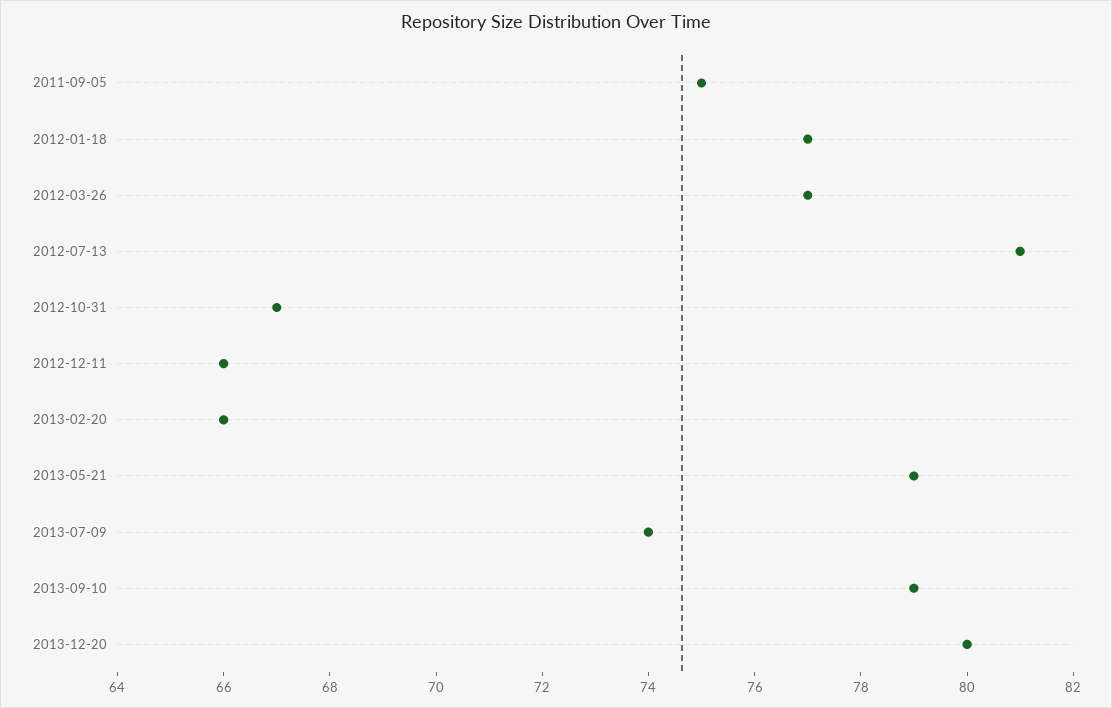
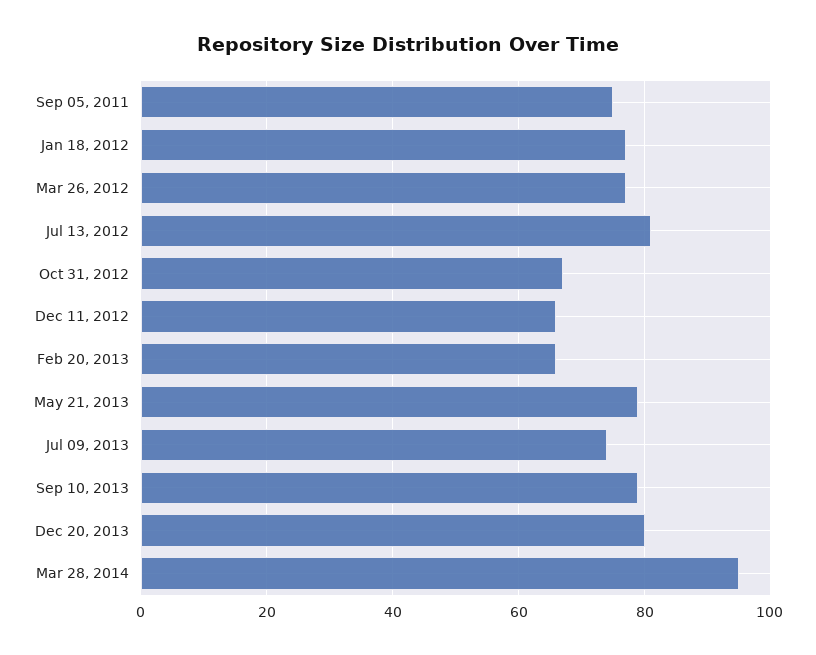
Mar 28, 2014: none -> 95

